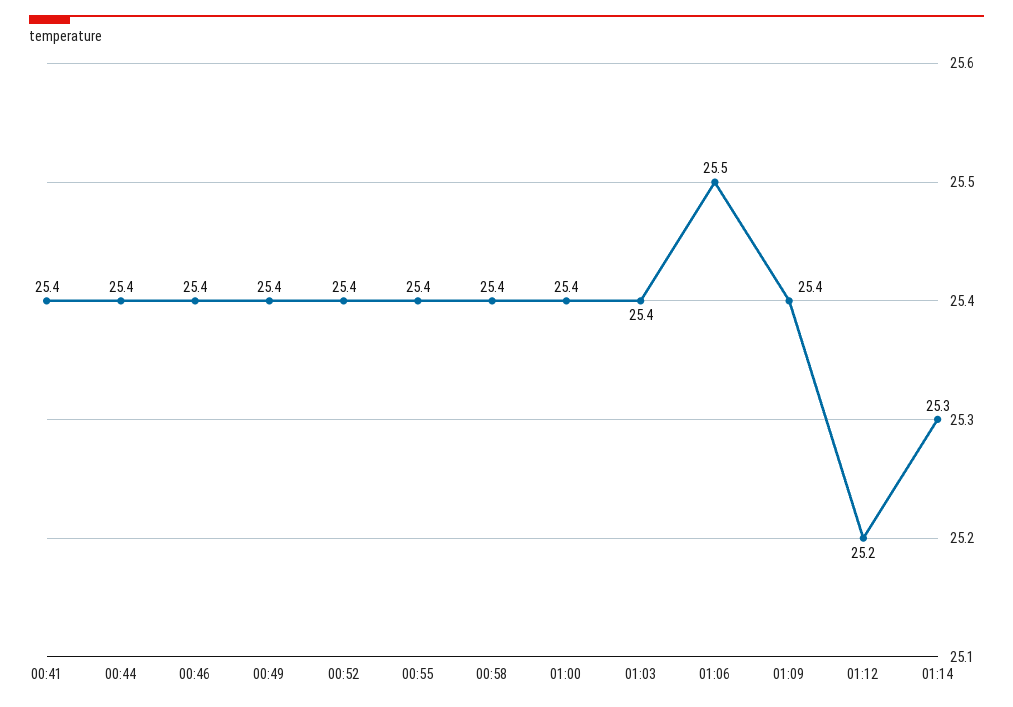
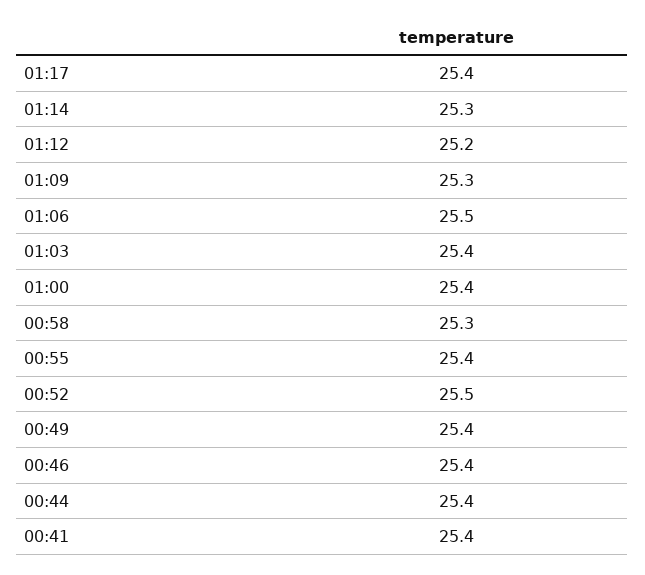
00:52: 25.4 -> 25.5
00:58: 25.4 -> 25.3
01:09: 25.4 -> 25.3
01:17: none -> 25.4

